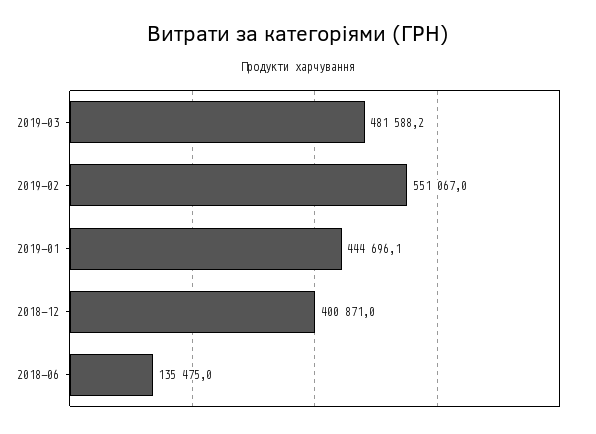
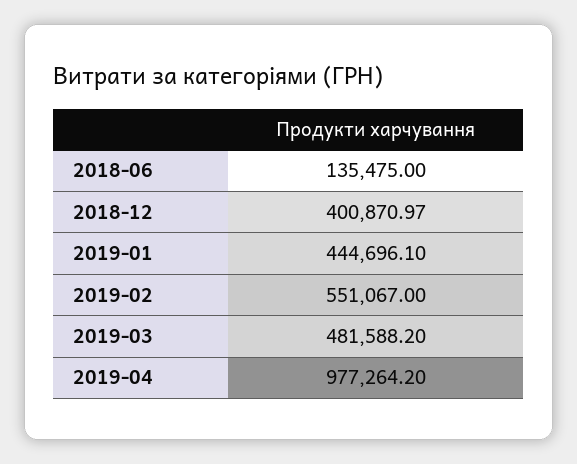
2019-04: none -> 977264.2

